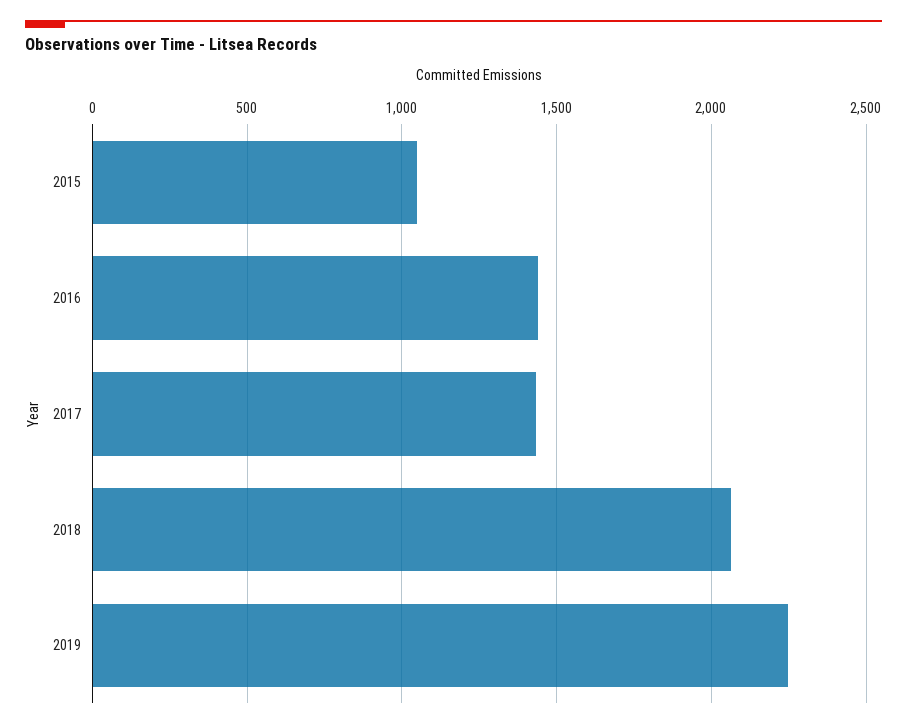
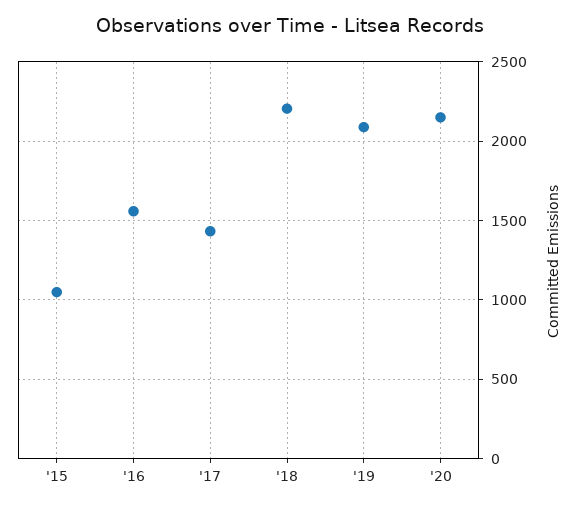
2016: 1450 -> 1550
2018: 2050 -> 2200
2019: 2250 -> 2100
'20: none -> 2150

